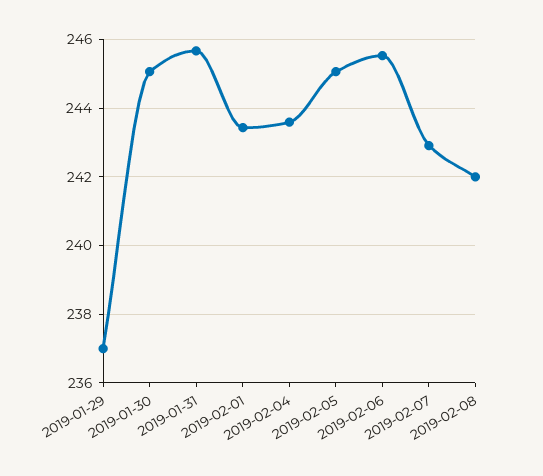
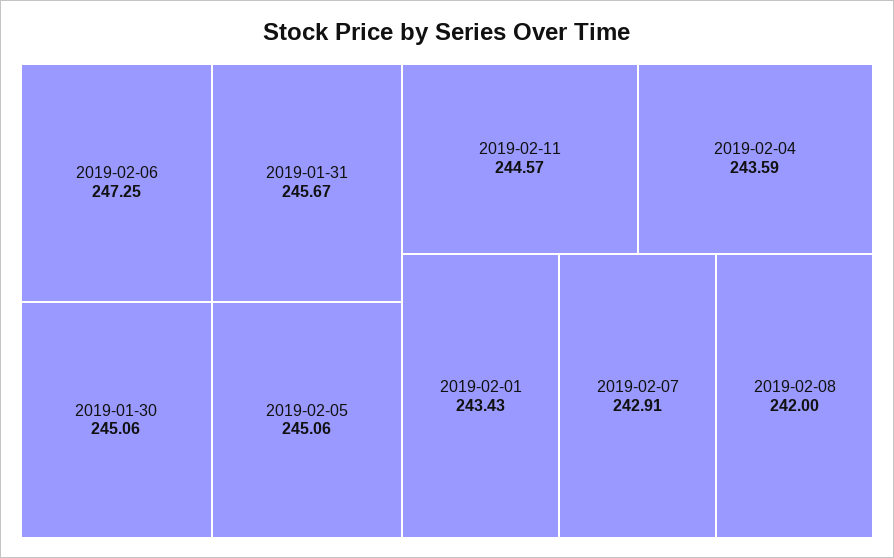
2019-01-29: 237 -> none
2019-02-06: 245.6 -> 247.25
2019-02-11: none -> 244.57

